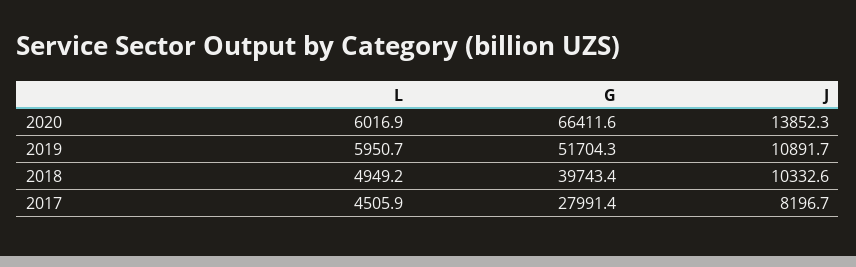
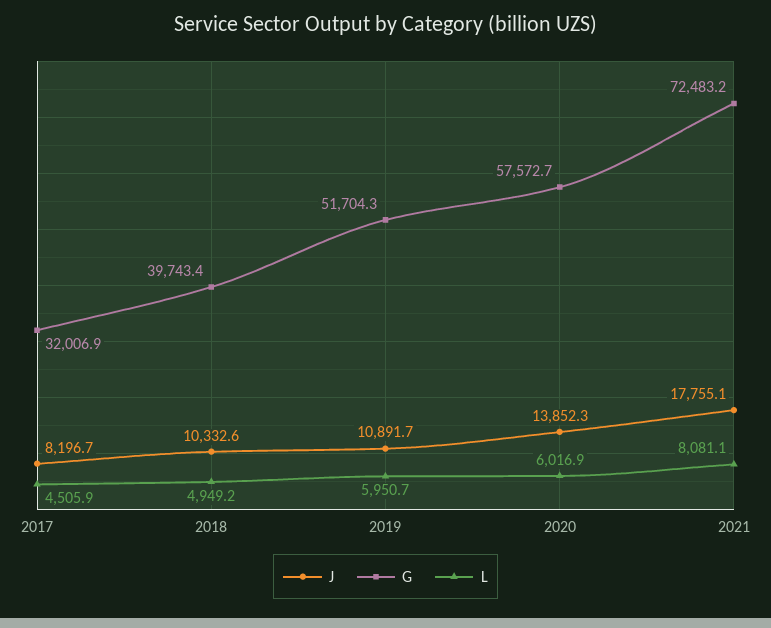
G, 2020: 66411.6 -> 57572.7
G, 2017: 27991.4 -> 32006.9
J, 2021: none -> 17755.1
G, 2021: none -> 72483.2
L, 2021: none -> 8081.1

